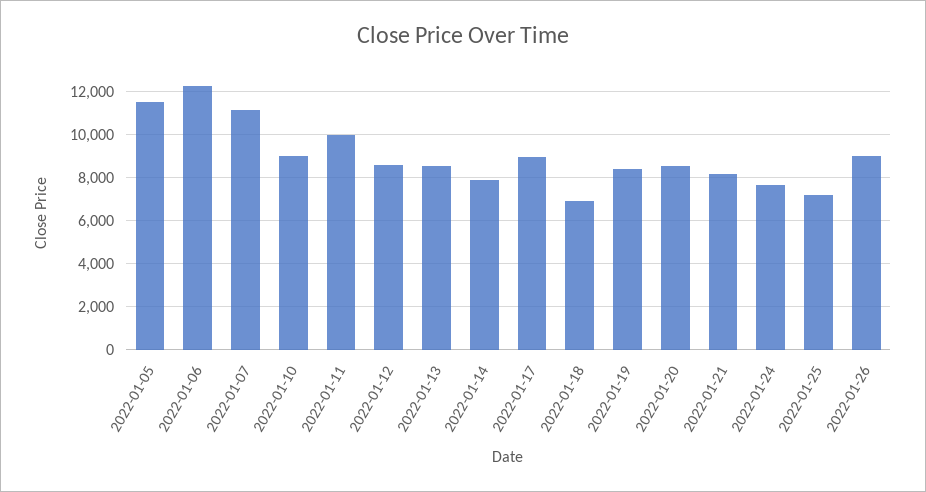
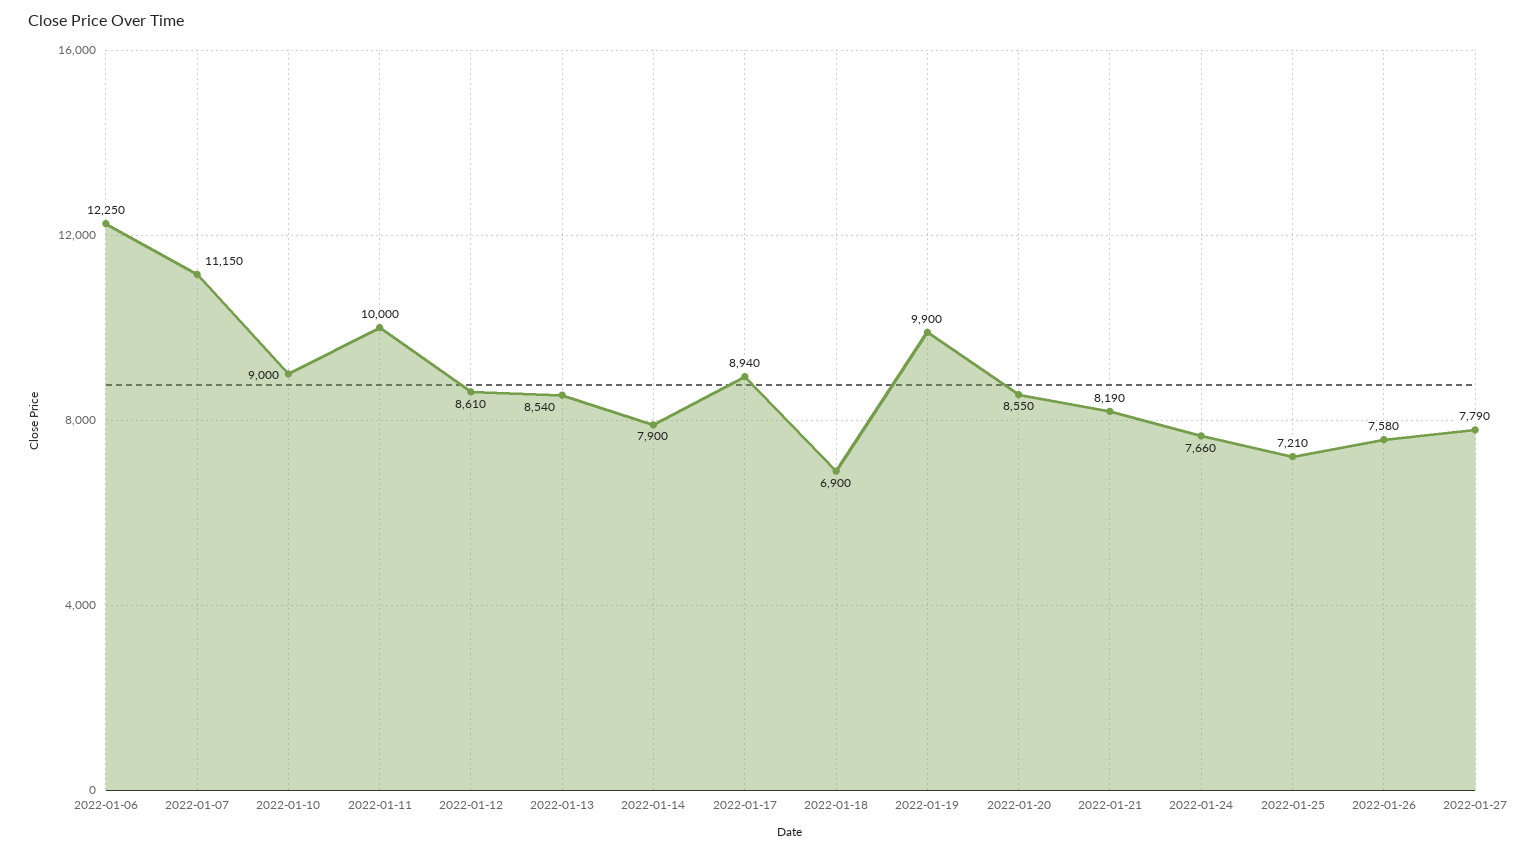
2022-01-05: 11500 -> none
2022-01-19: 8500 -> 9900
2022-01-26: 9000 -> 7580
2022-01-27: none -> 7790

